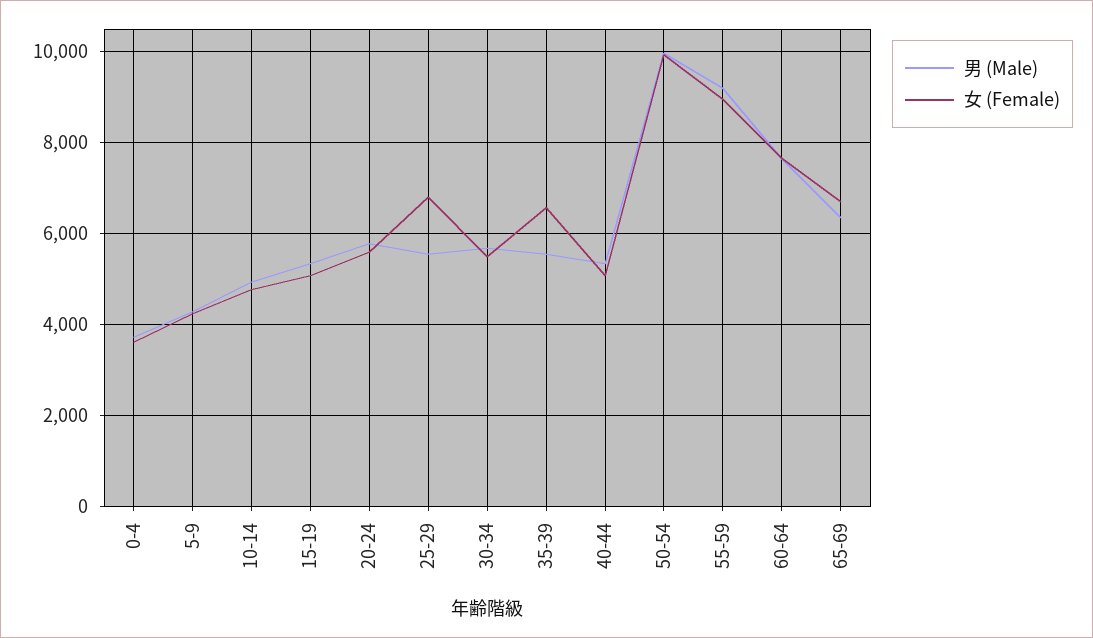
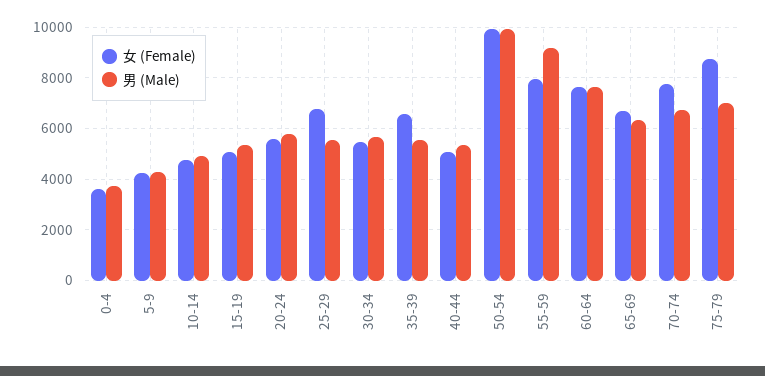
女 (Female), 55-59: 9000 -> 8000
女 (Female), 70-74: none -> 7750
男 (Male), 70-74: none -> 6750
女 (Female), 75-79: none -> 8750
男 (Male), 75-79: none -> 7000

